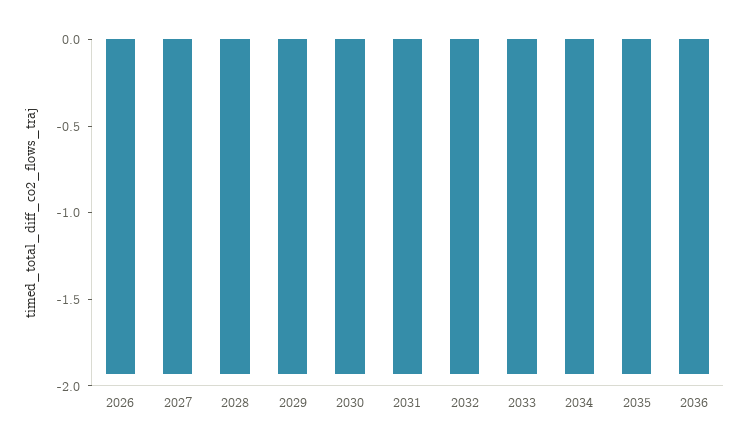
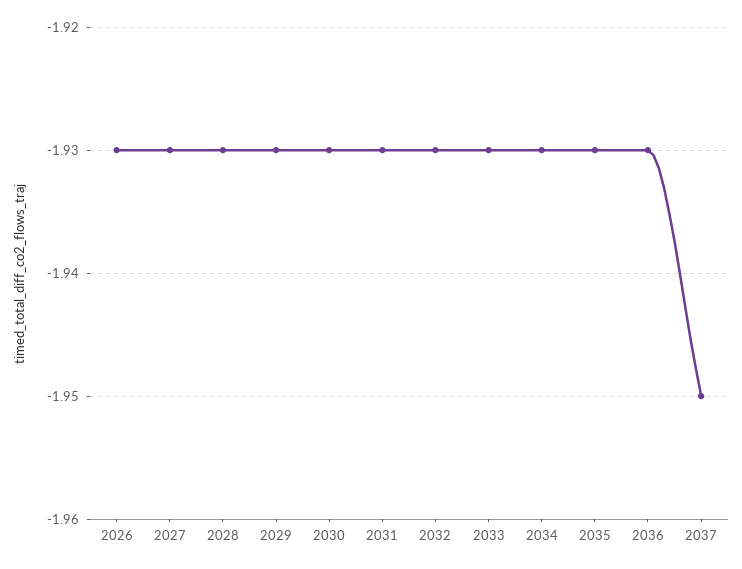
2037: none -> -1.95

